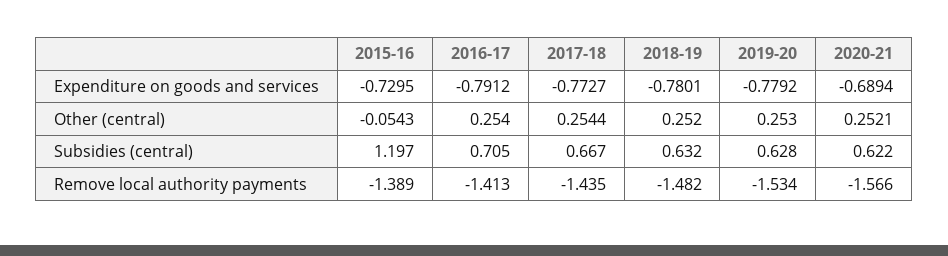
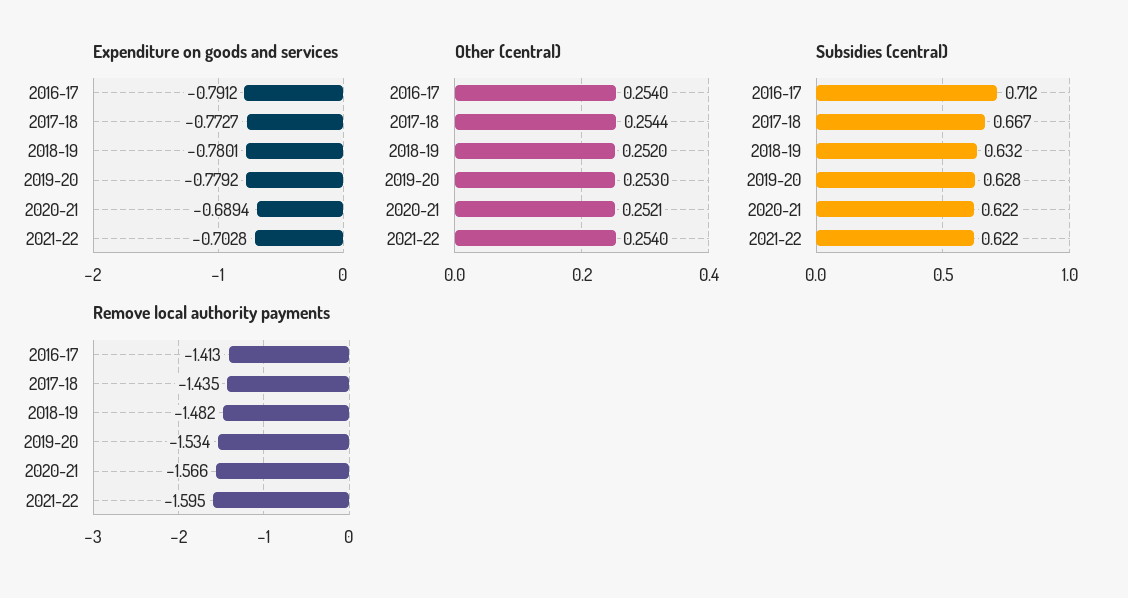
Expenditure on goods and services, 2015-16: -0.7295 -> none
Other (central), 2015-16: -0.0543 -> none
Subsidies (central), 2015-16: 1.197 -> none
Subsidies (central), 2016-17: 0.705 -> 0.712
Remove local authority payments, 2015-16: -1.389 -> none
Expenditure on goods and services, 2021-22: none -> -0.7028
Other (central), 2021-22: none -> 0.254
Subsidies (central), 2021-22: none -> 0.622
Remove local authority payments, 2021-22: none -> -1.595

